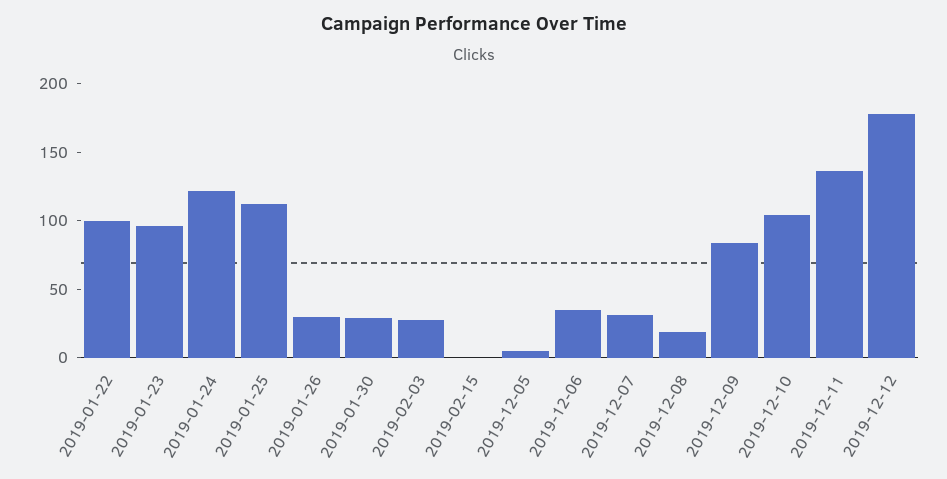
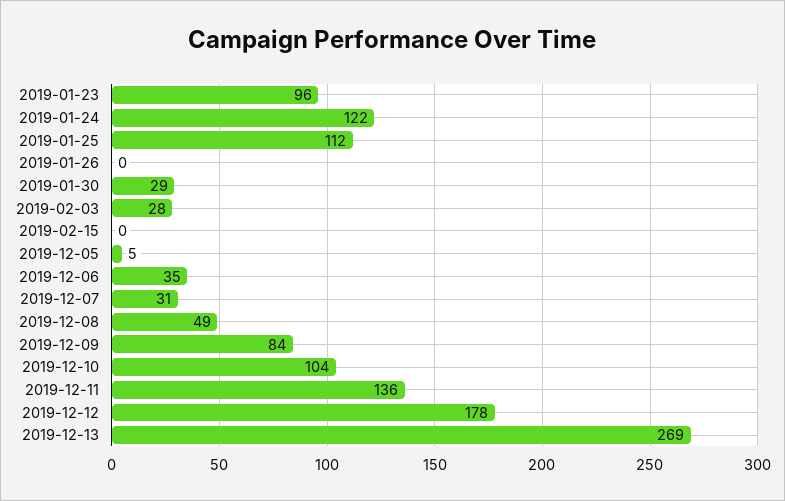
2019-01-22: 100 -> none
2019-01-26: 30 -> 0
2019-12-08: 20 -> 49
2019-12-13: none -> 269

